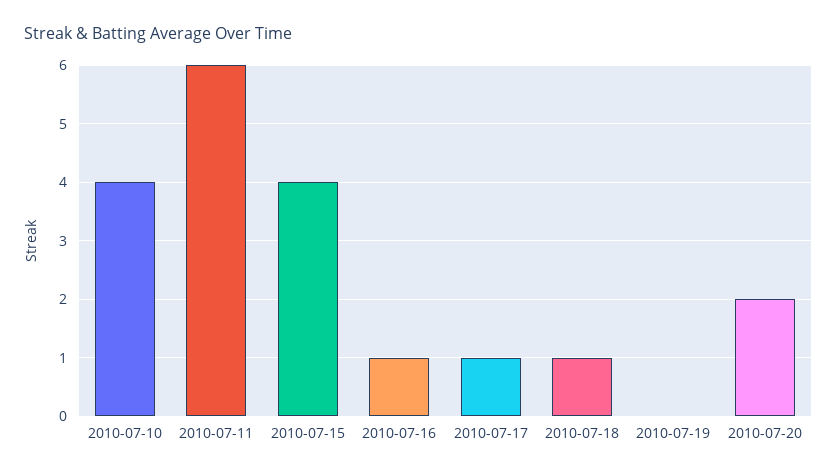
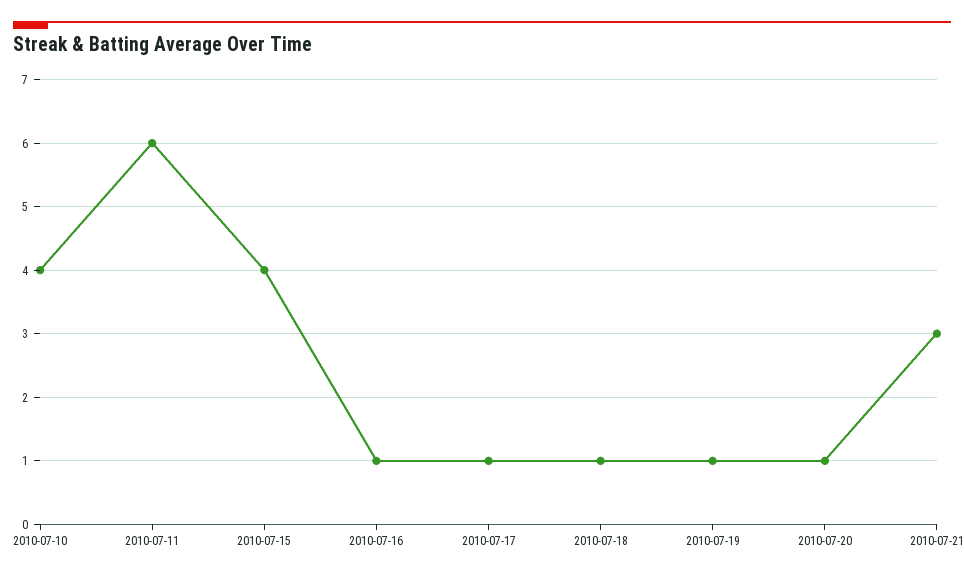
2010-07-19: 0 -> 1
2010-07-20: 2 -> 1
2010-07-21: none -> 3

